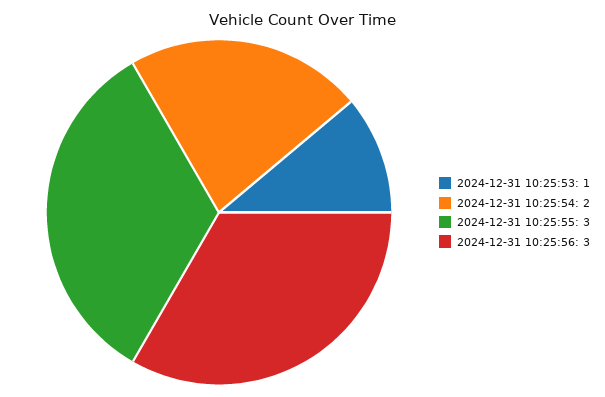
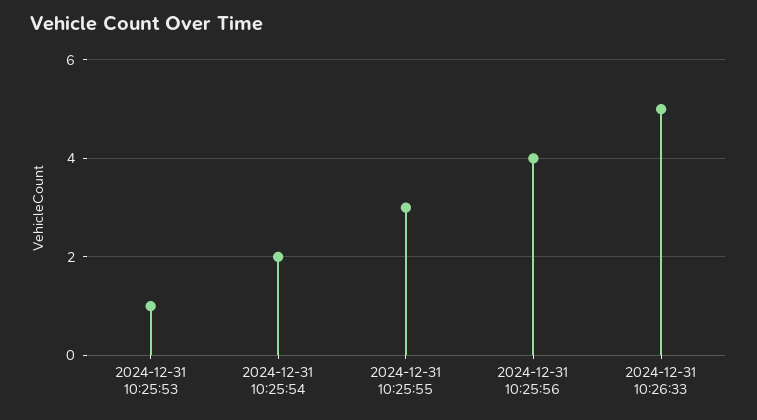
2024-12-31 10:25:56: 3 -> 4
2024-12-31 10:26:33: none -> 5

